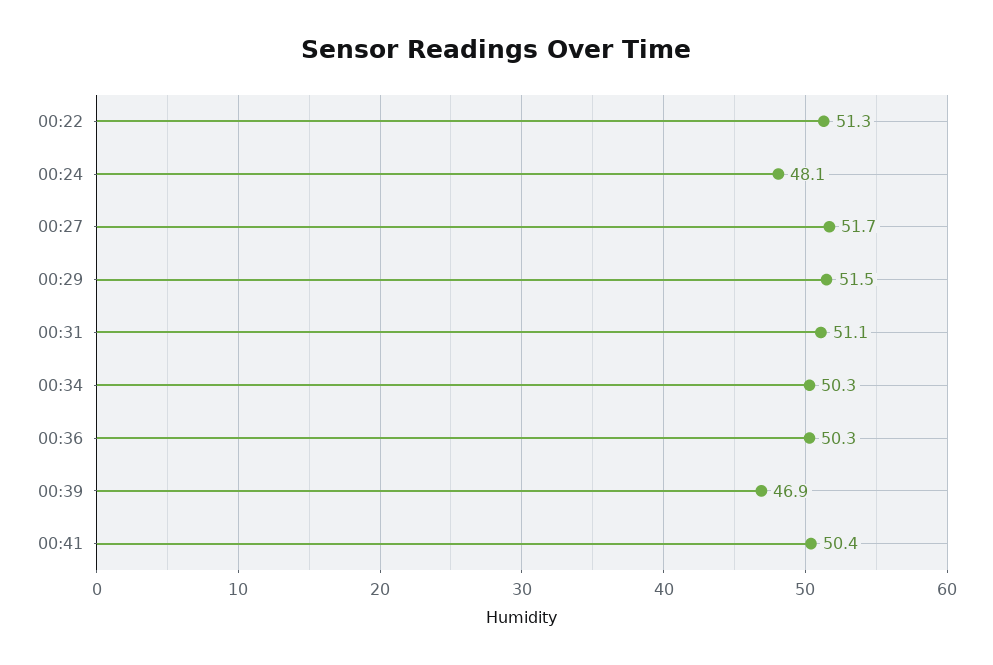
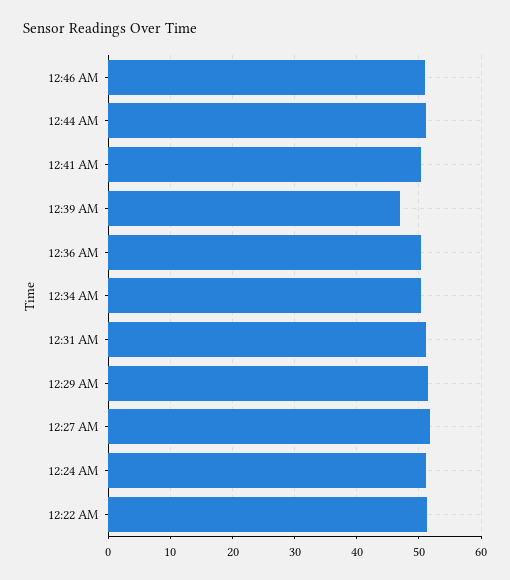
00:24: 48.1 -> 51
12:46 AM: none -> 51
12:44 AM: none -> 51

